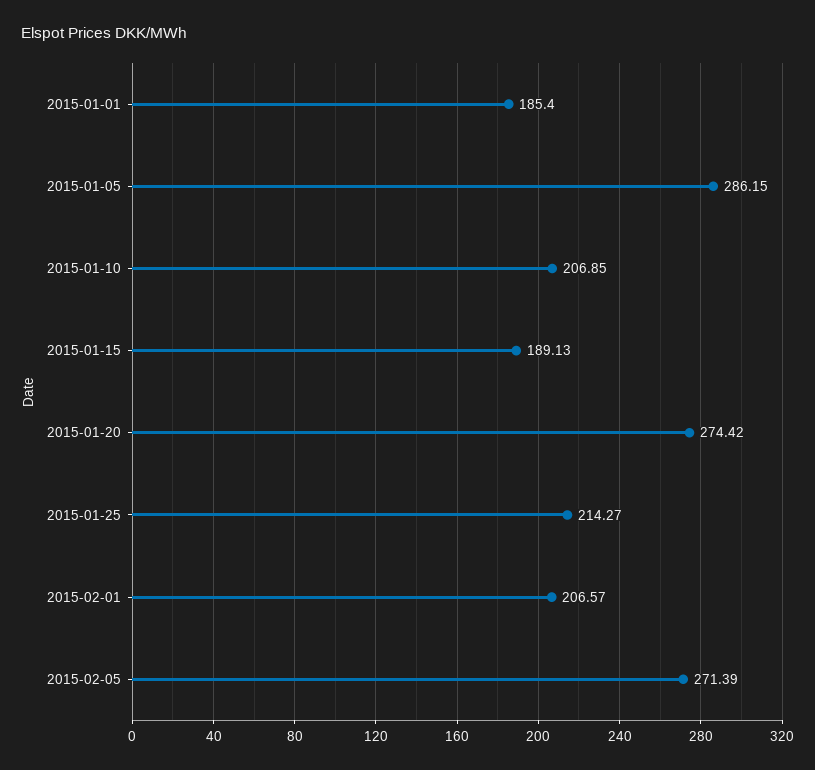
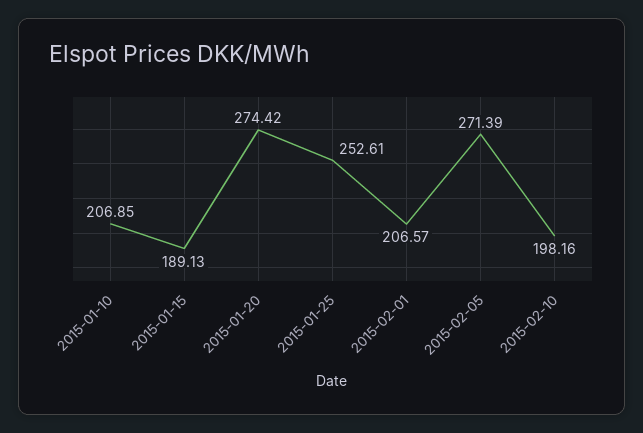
2015-01-01: 185.4 -> none
2015-01-05: 286.15 -> none
2015-01-25: 214.27 -> 252.61
2015-02-10: none -> 198.16

